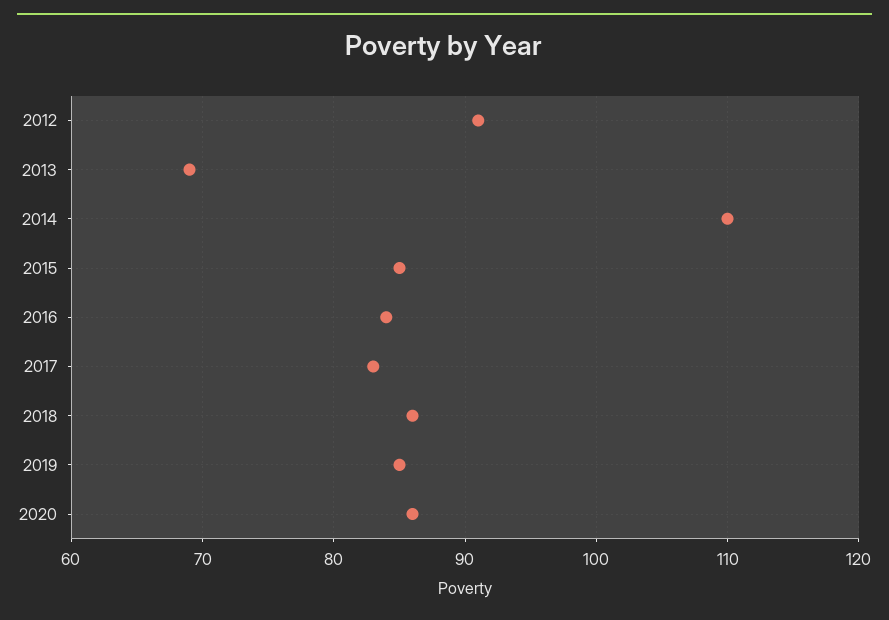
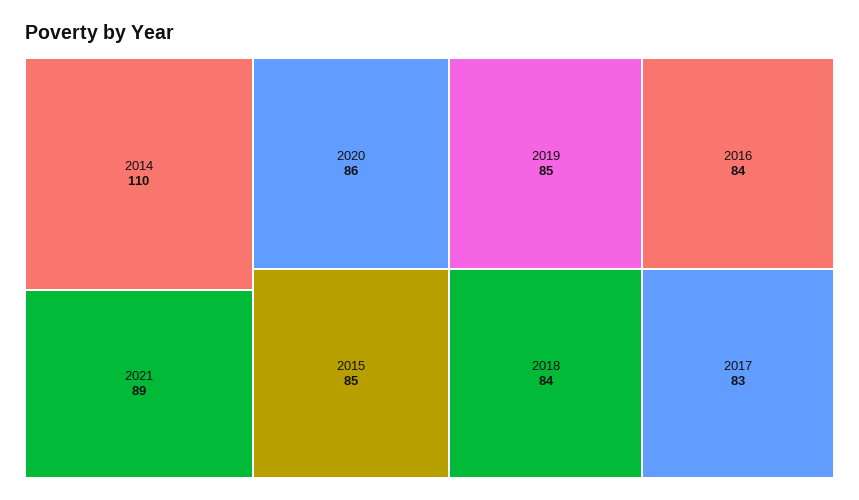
2012: 91 -> none
2013: 69 -> none
2018: 86 -> 84
2021: none -> 89

